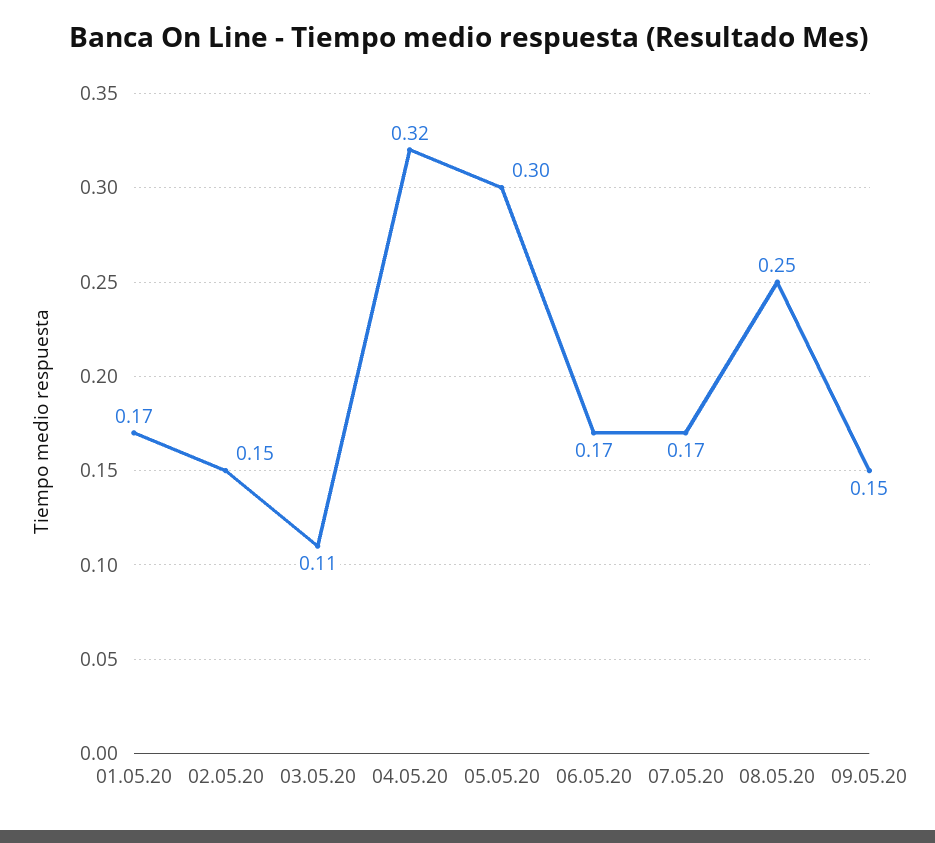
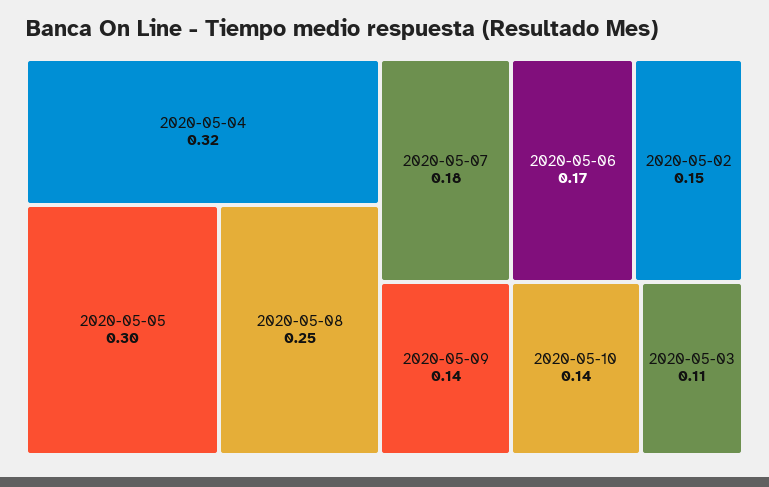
01.05.20: 0.17 -> none
07.05.20: 0.17 -> 0.18
09.05.20: 0.15 -> 0.14
2020-05-10: none -> 0.14

